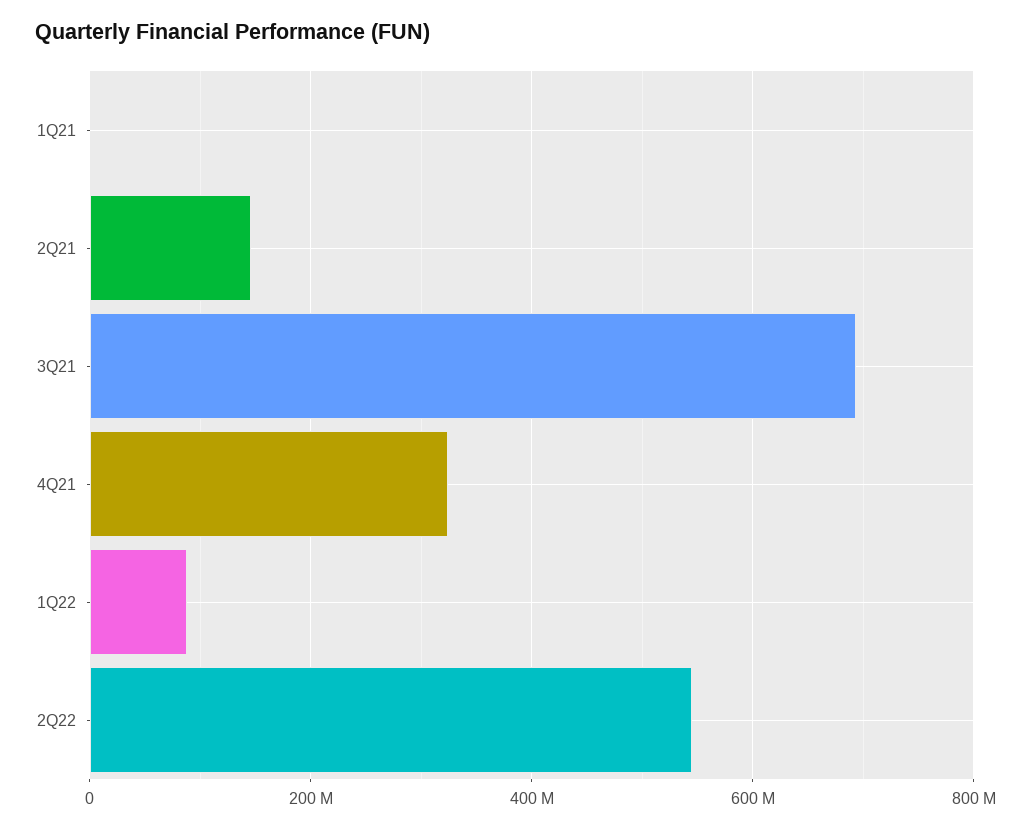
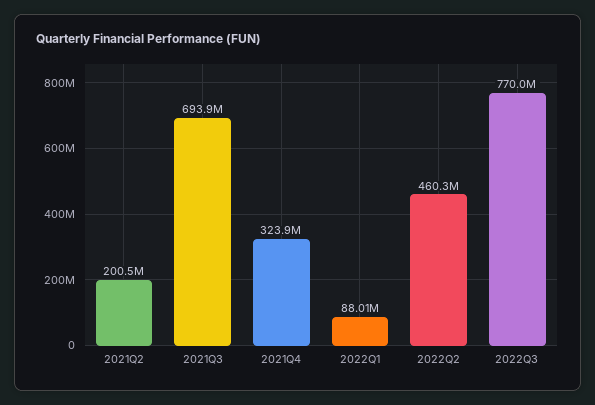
1Q21: 0 -> none
2Q21: 140000000 -> 200500000
2Q22: 540000000 -> 460300000
2022Q3: none -> 770000000

